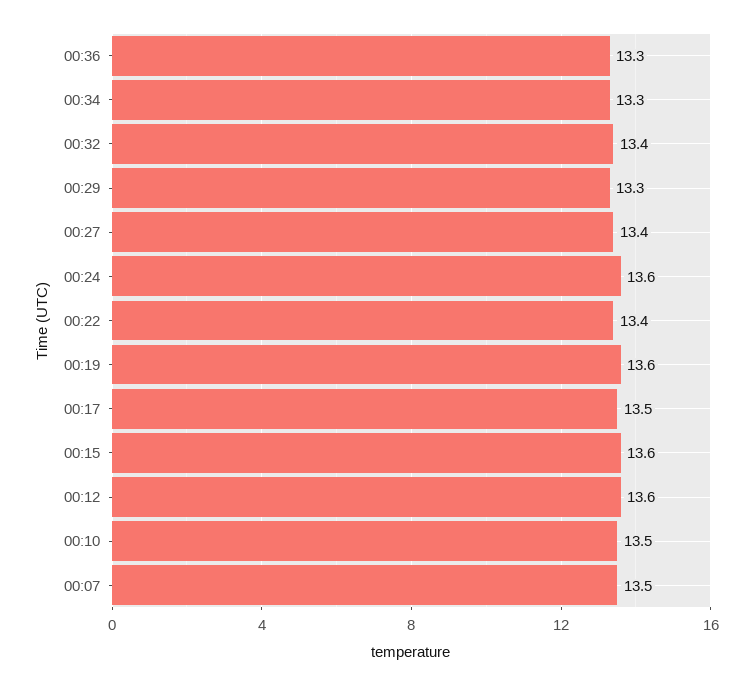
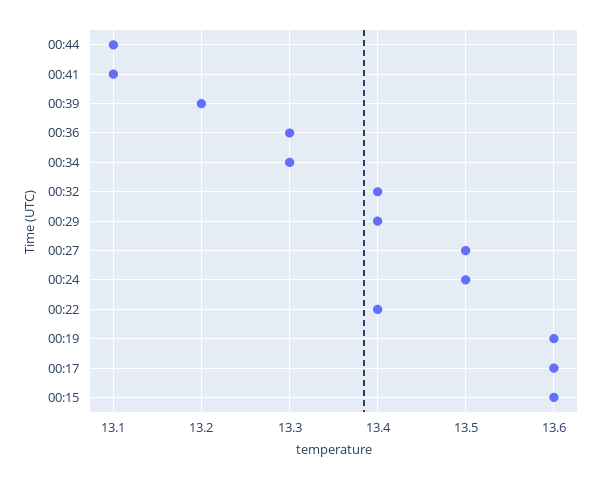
00:29: 13.3 -> 13.4
00:27: 13.4 -> 13.5
00:24: 13.6 -> 13.5
00:17: 13.5 -> 13.6
00:12: 13.6 -> none
00:10: 13.5 -> none
00:07: 13.5 -> none
00:44: none -> 13.1
00:41: none -> 13.1
00:39: none -> 13.2

